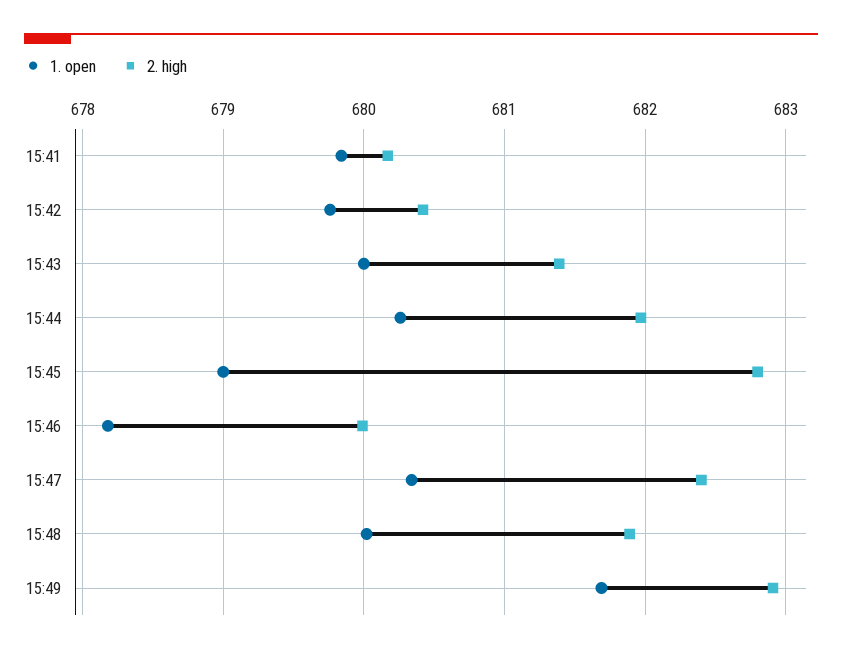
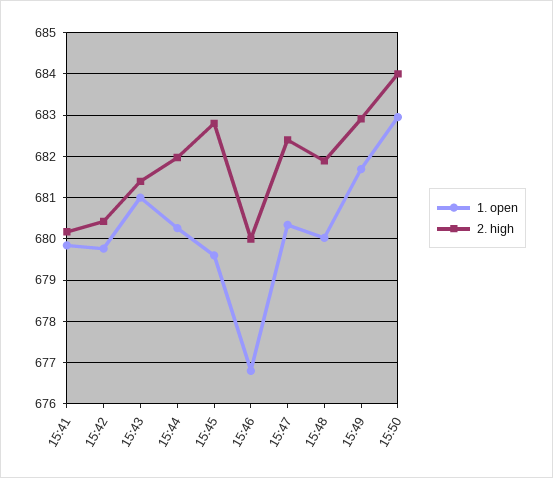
1. open, 15:43: 680 -> 681
1. open, 15:45: 679 -> 679.6
1. open, 15:46: 678.2 -> 676.8
1. open, 15:50: none -> 683
2. high, 15:50: none -> 684

